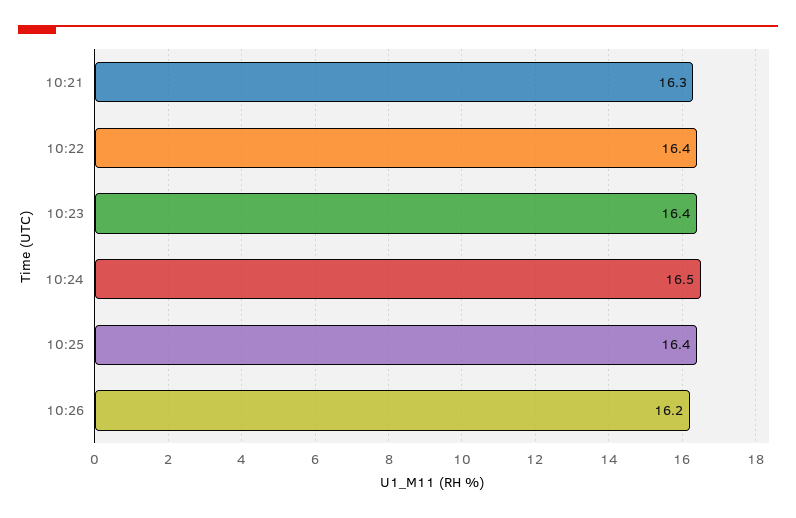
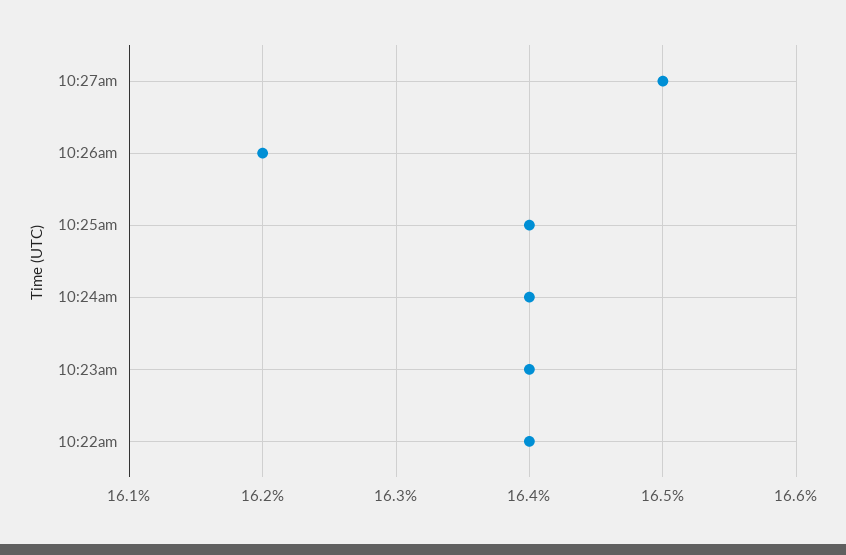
10:21: 16.3 -> none
10:24: 16.5 -> 16.4
10:27am: none -> 16.5

